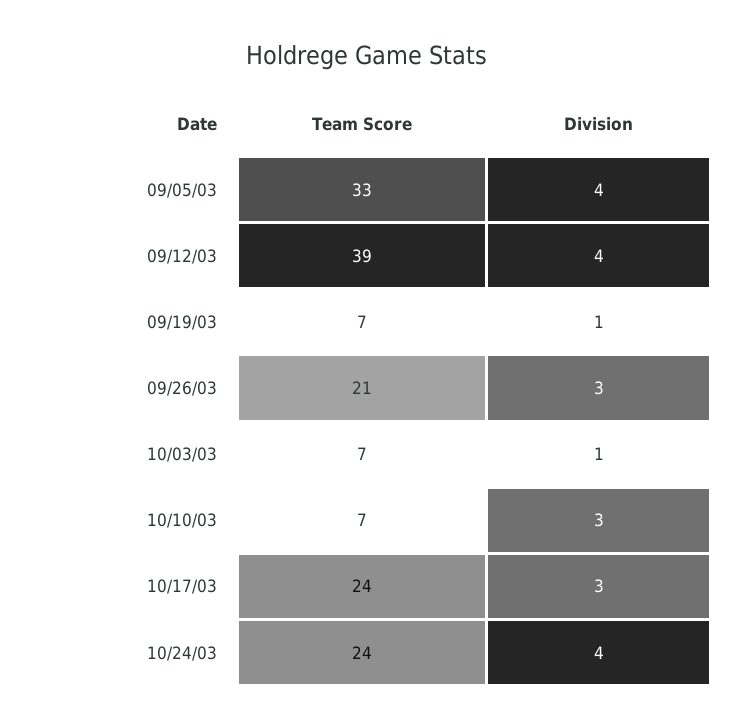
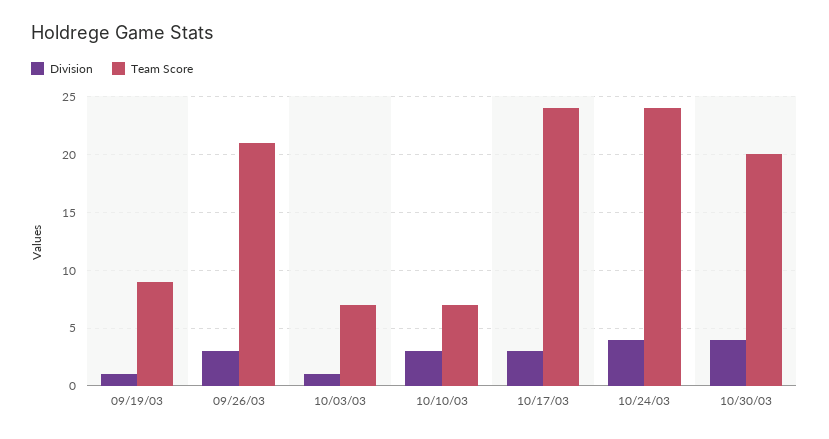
Team Score, 09/05/03: 33 -> none
Division, 09/05/03: 4 -> none
Team Score, 09/12/03: 39 -> none
Division, 09/12/03: 4 -> none
Team Score, 09/19/03: 7 -> 9
Division, 10/30/03: none -> 4
Team Score, 10/30/03: none -> 20

